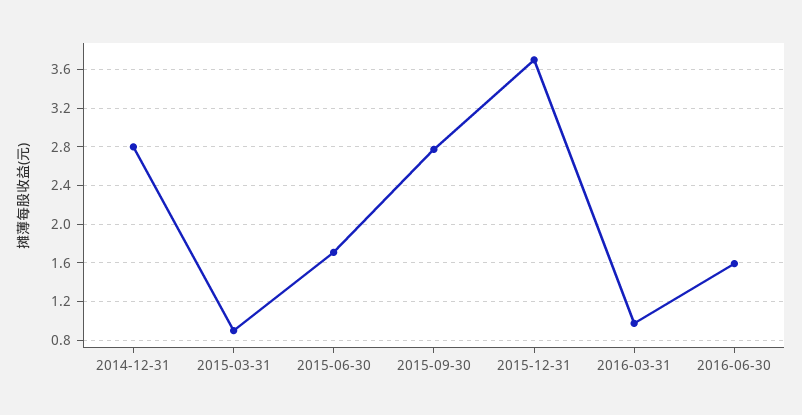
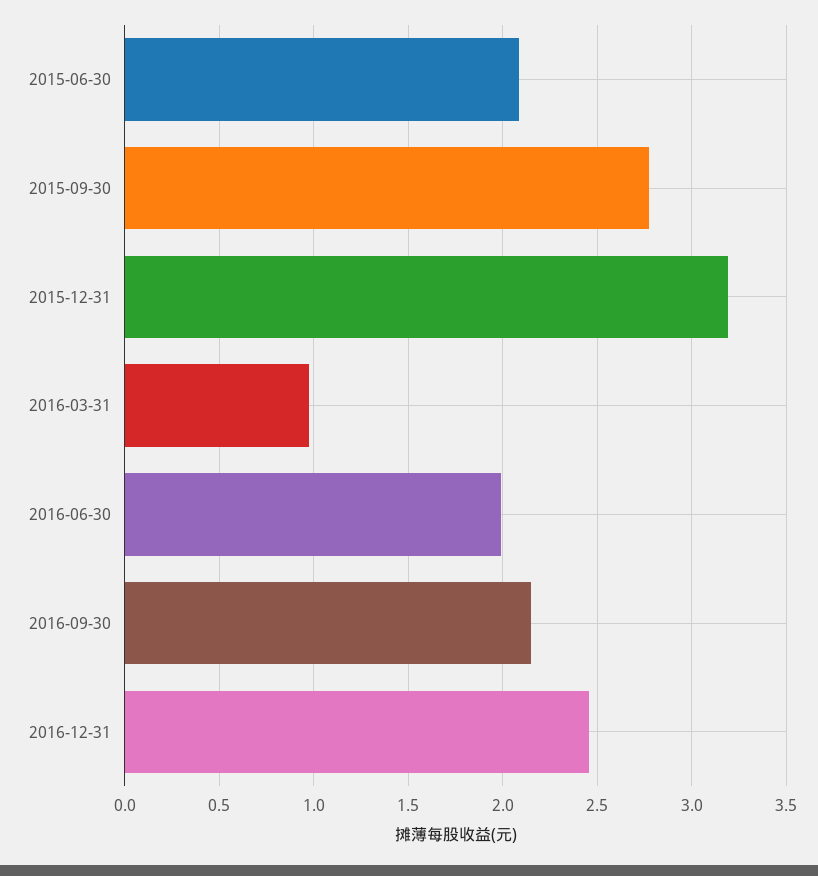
2014-12-31: 2.8 -> none
2015-03-31: 0.9 -> none
2015-06-30: 1.7 -> 2.1
2015-12-31: 3.7 -> 3.2
2016-06-30: 1.6 -> 2
2016-09-30: none -> 2.15
2016-12-31: none -> 2.45

